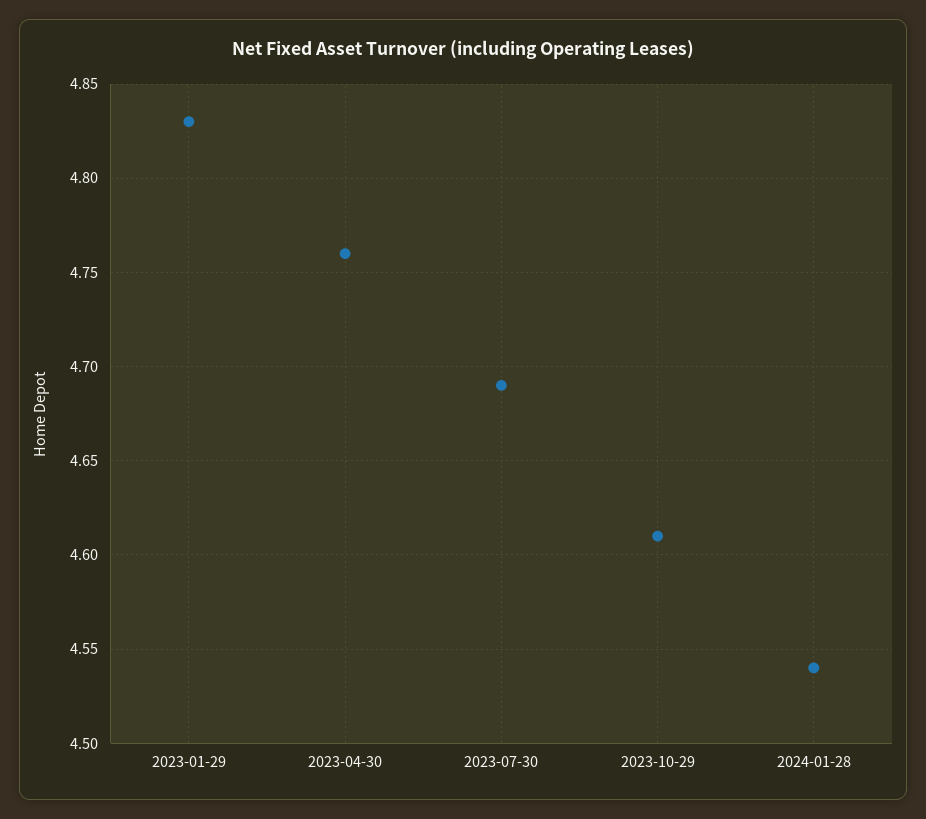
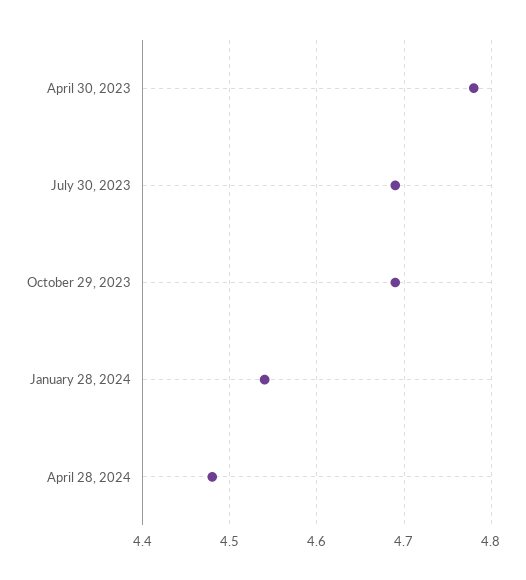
2023-01-29: 4.83 -> none
2023-04-30: 4.76 -> 4.78
2023-10-29: 4.61 -> 4.69
April 28, 2024: none -> 4.48

